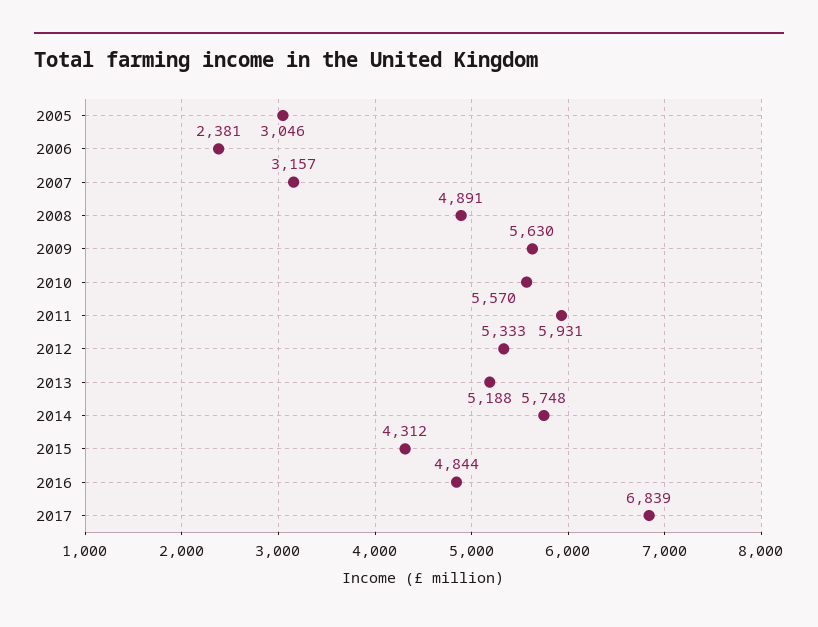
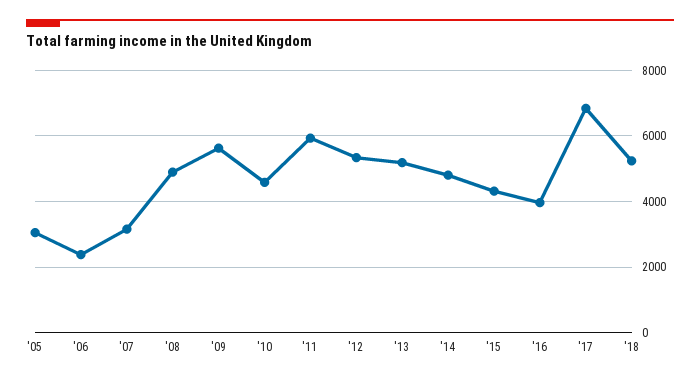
2010: 5570 -> 4600
2014: 5748 -> 4800
2016: 4844 -> 4000
'18: none -> 5200

